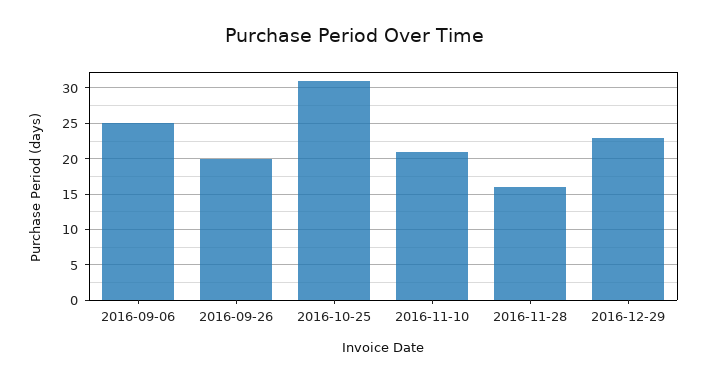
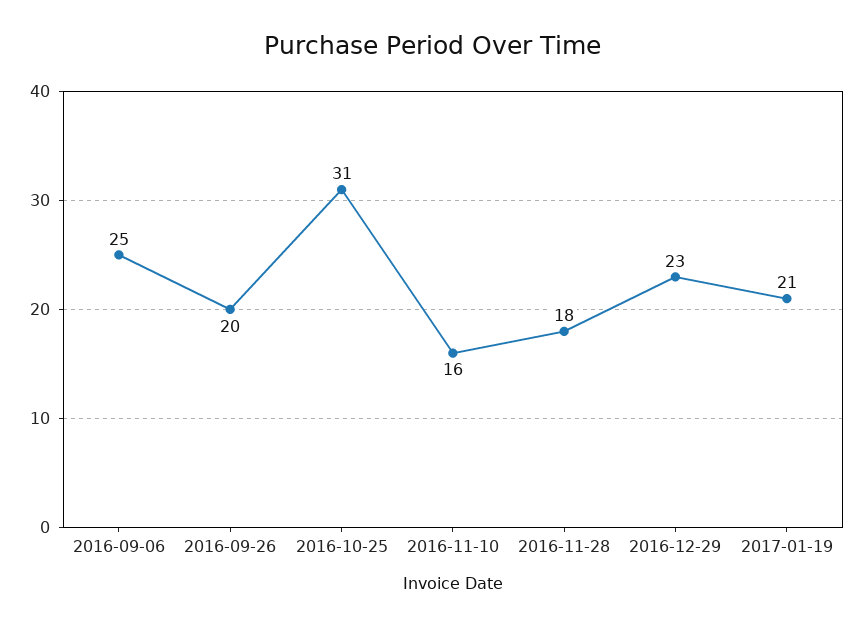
2016-11-10: 21 -> 16
2016-11-28: 16 -> 18
2017-01-19: none -> 21

